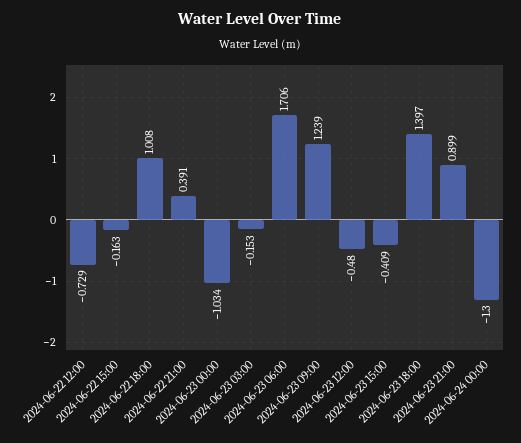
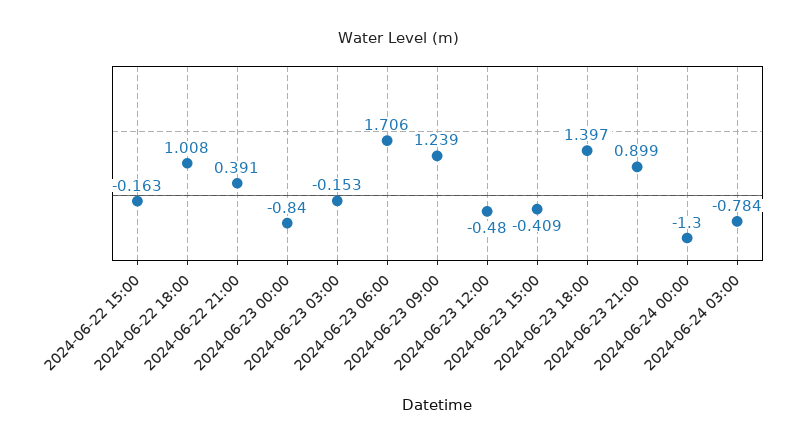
2024-06-22 12:00: -0.729 -> none
2024-06-23 00:00: -1.034 -> -0.84
2024-06-24 03:00: none -> -0.784

